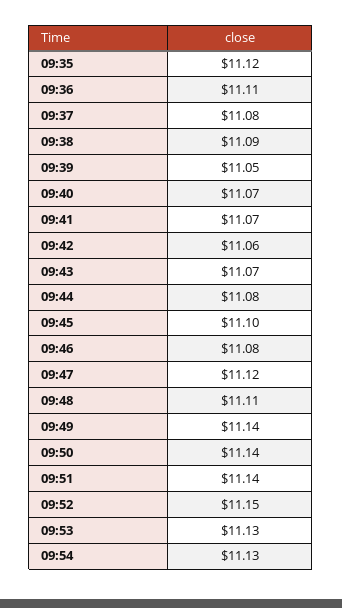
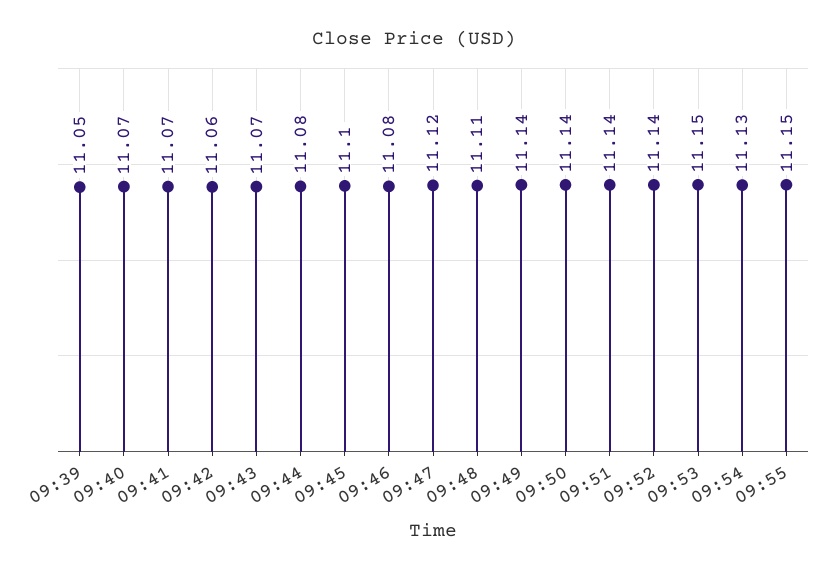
09:35: 11.12 -> none
09:36: 11.11 -> none
09:37: 11.08 -> none
09:38: 11.09 -> none
09:52: 11.15 -> 11.14
09:53: 11.13 -> 11.15
09:55: none -> 11.15

